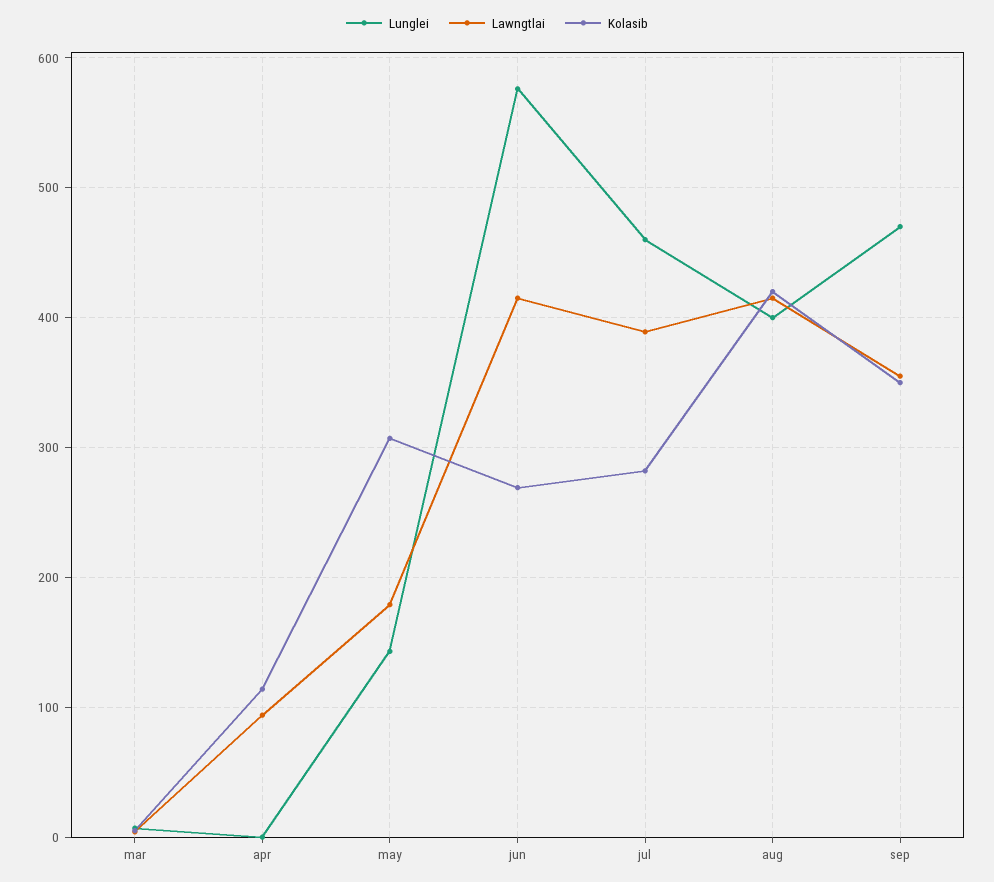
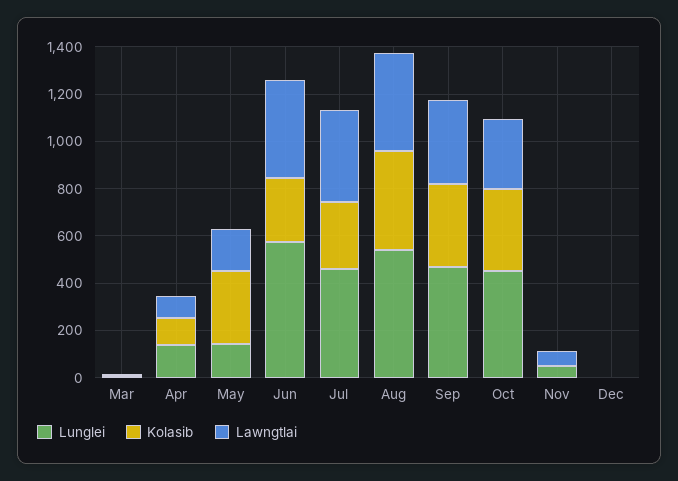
Lunglei, apr: 0 -> 150
Lunglei, aug: 400 -> 550
Lunglei, Oct: none -> 450
Kolasib, Oct: none -> 350
Lawngtlai, Oct: none -> 300
Lunglei, Nov: none -> 50
Kolasib, Nov: none -> 0
Lawngtlai, Nov: none -> 50
Lunglei, Dec: none -> 0
Kolasib, Dec: none -> 0
Lawngtlai, Dec: none -> 0

